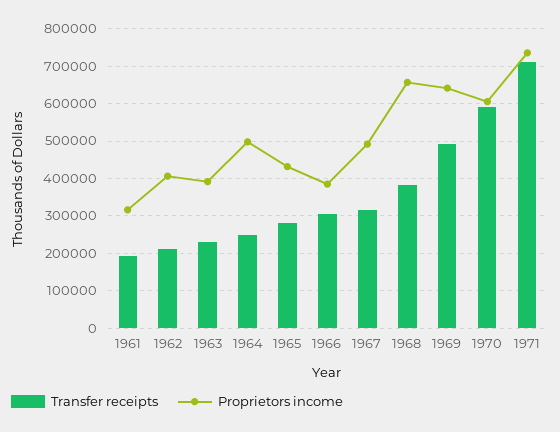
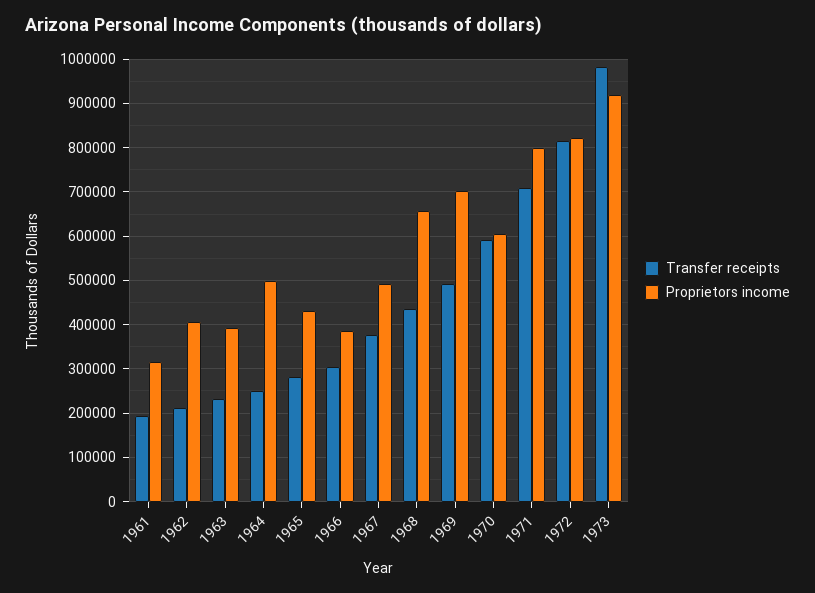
Transfer receipts, 1967: 320000 -> 380000
Transfer receipts, 1968: 380000 -> 440000
Proprietors income, 1969: 640000 -> 700000
Proprietors income, 1971: 740000 -> 800000
Transfer receipts, 1972: none -> 820000
Proprietors income, 1972: none -> 820000
Transfer receipts, 1973: none -> 980000
Proprietors income, 1973: none -> 920000

